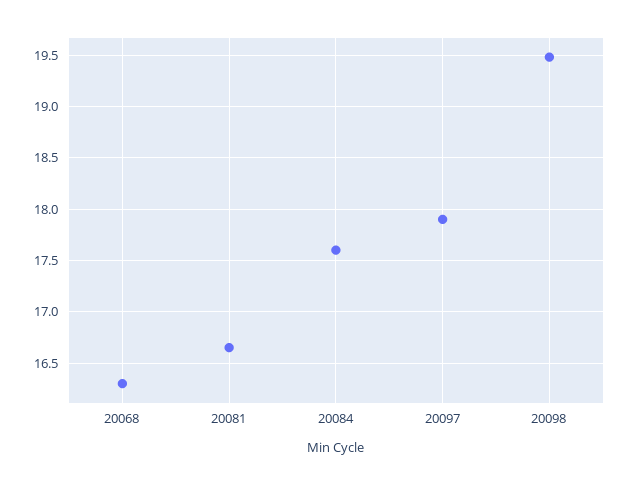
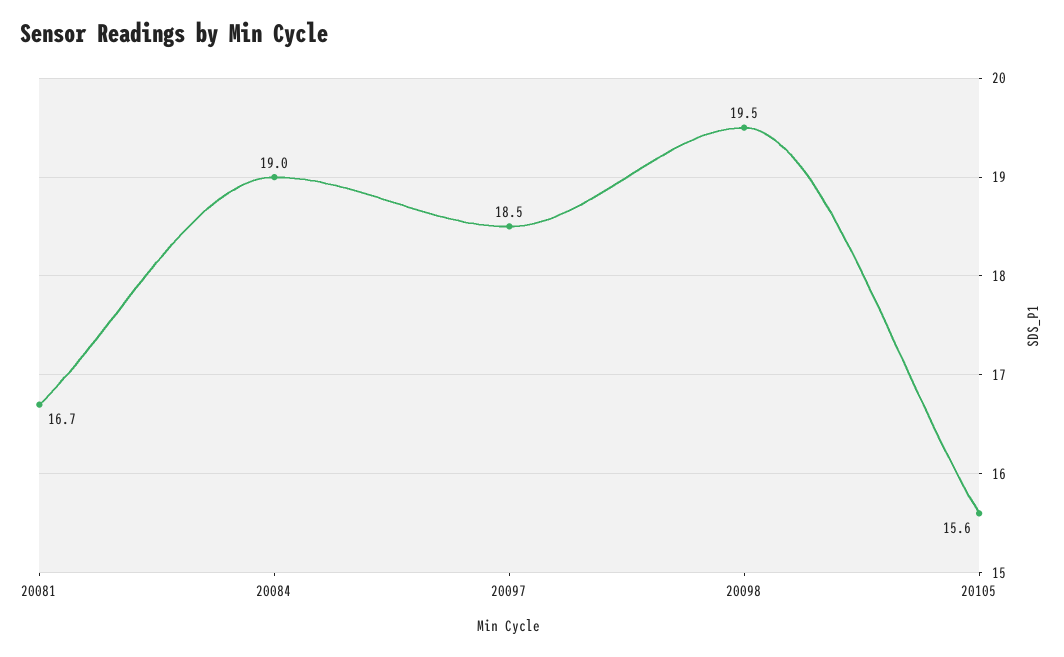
20068: 16.3 -> none
20084: 17.6 -> 19
20097: 17.9 -> 18.5
20105: none -> 15.6

